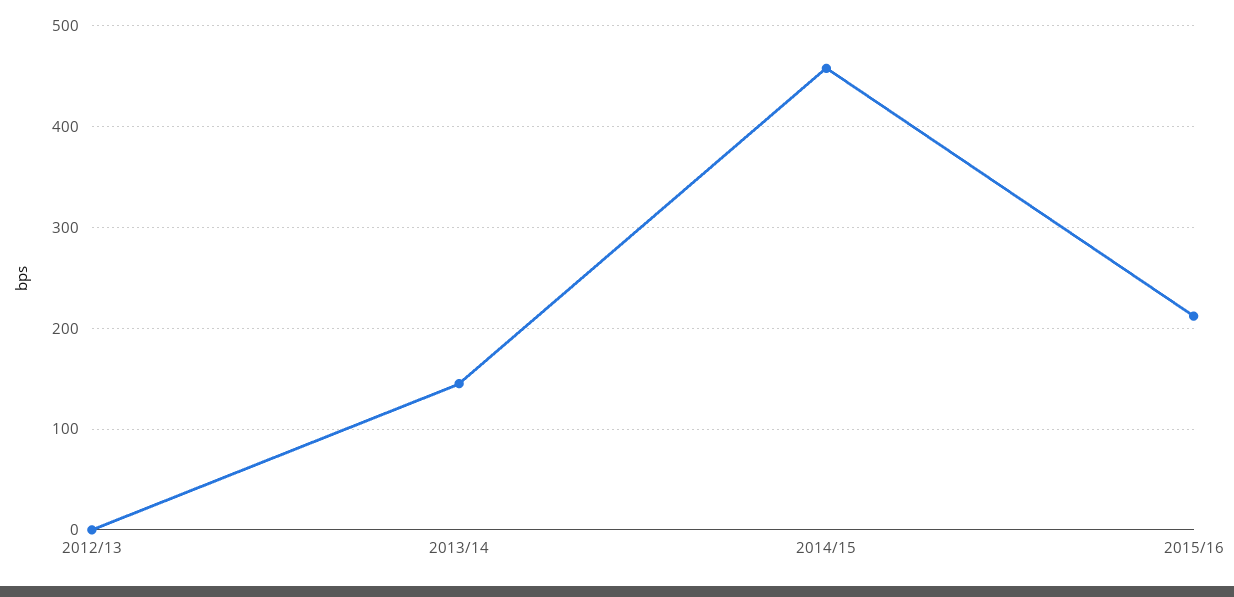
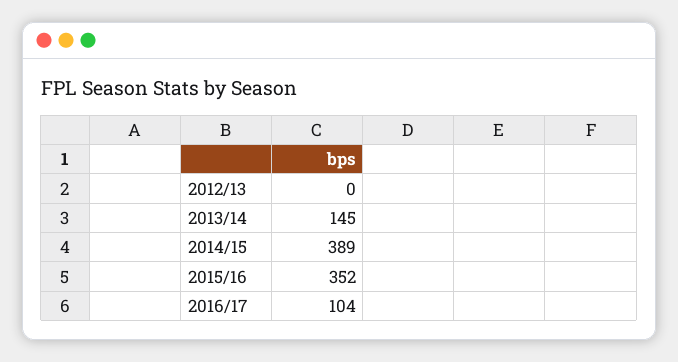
2014/15: 460 -> 389
2015/16: 210 -> 352
2016/17: none -> 104

